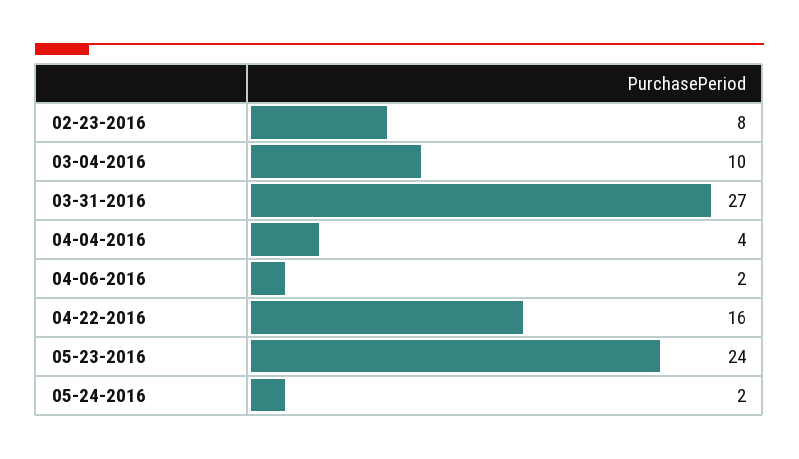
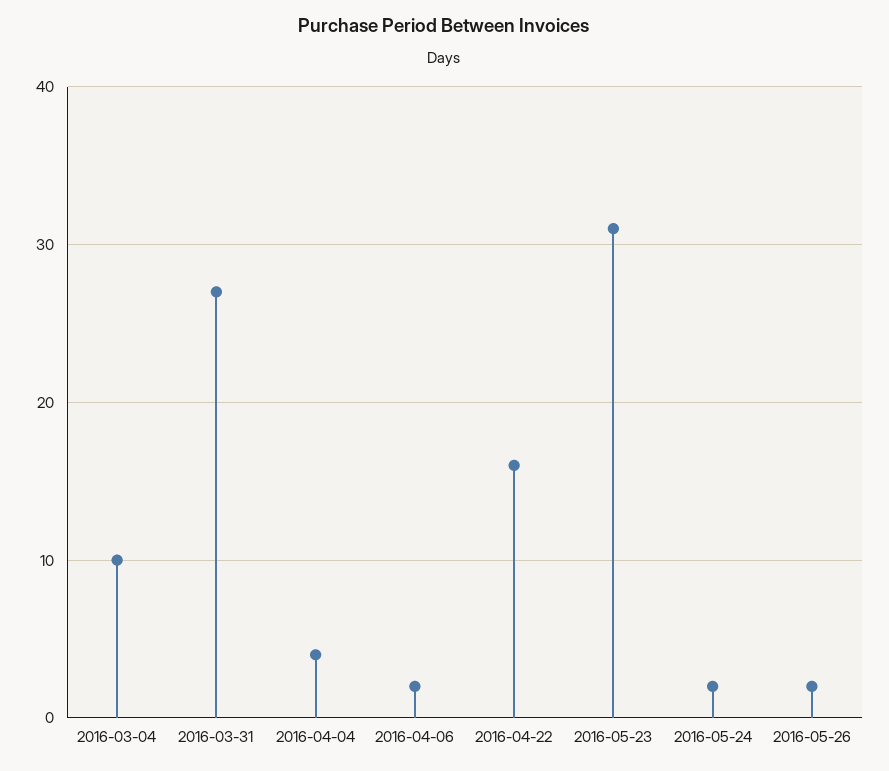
02-23-2016: 8 -> none
05-23-2016: 24 -> 31
2016-05-26: none -> 2

